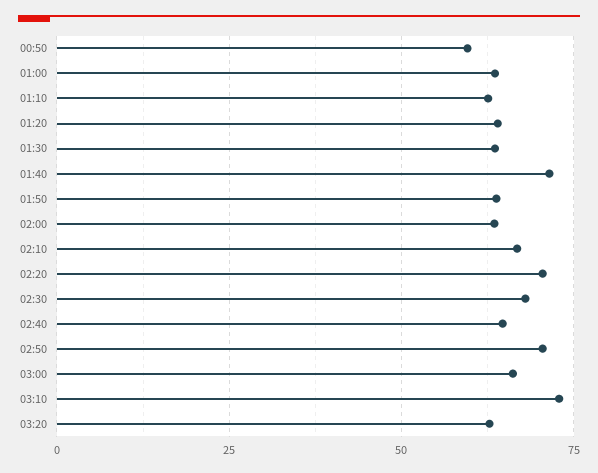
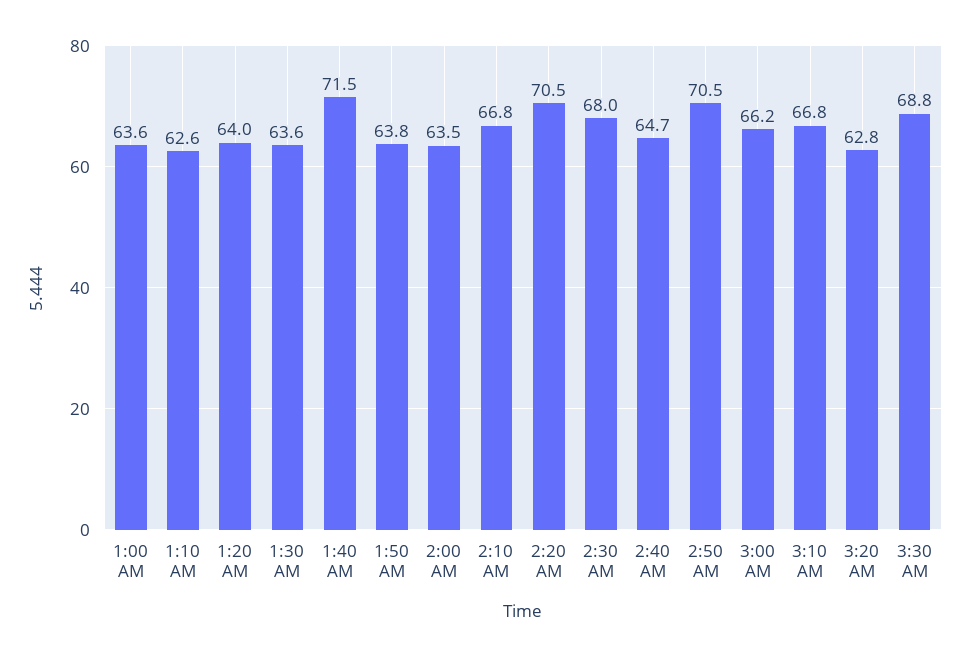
00:50: 60 -> none
03:10: 72.5 -> 66.8
3:30 AM: none -> 68.8

